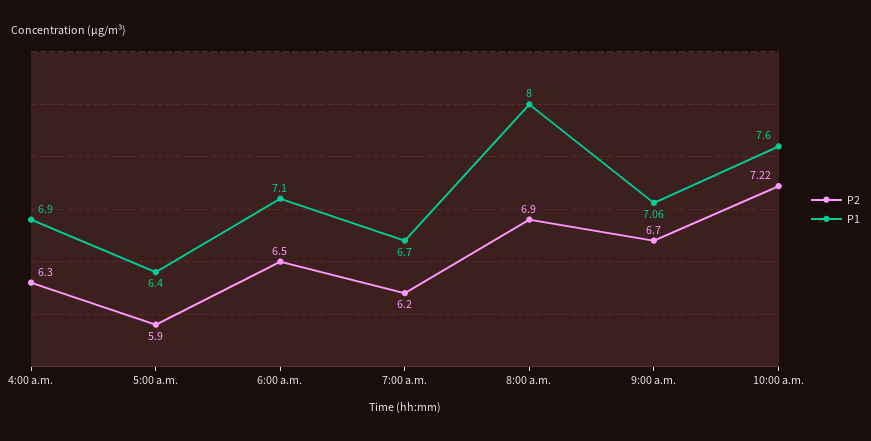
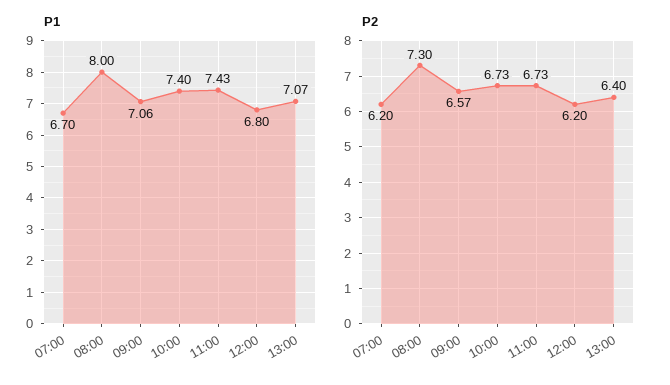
P2, 4:00 a.m.: 6.3 -> none
P1, 4:00 a.m.: 6.9 -> none
P2, 5:00 a.m.: 5.9 -> none
P1, 5:00 a.m.: 6.4 -> none
P2, 6:00 a.m.: 6.5 -> none
P1, 6:00 a.m.: 7.1 -> none
P2, 8:00 a.m.: 6.9 -> 7.3
P2, 9:00 a.m.: 6.7 -> 6.57
P2, 10:00 a.m.: 7.22 -> 6.73
P1, 10:00 a.m.: 7.6 -> 7.4
P1, 11:00: none -> 7.43
P1, 12:00: none -> 6.8
P1, 13:00: none -> 7.07
P2, 11:00: none -> 6.73
P2, 12:00: none -> 6.2
P2, 13:00: none -> 6.4

